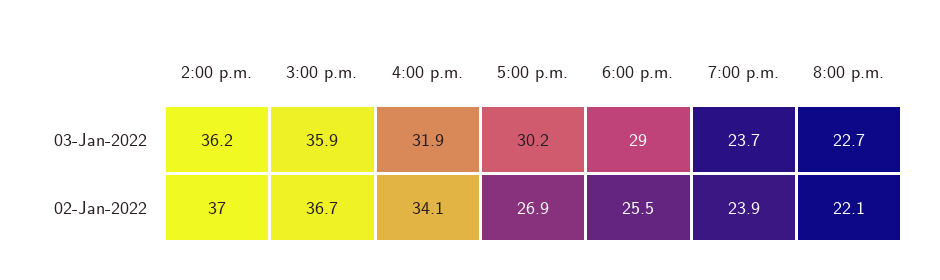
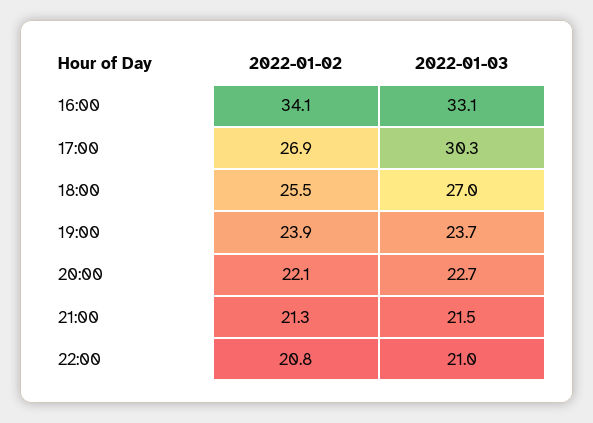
2:00 p.m., 03-Jan-2022: 36.2 -> none
3:00 p.m., 03-Jan-2022: 35.9 -> none
4:00 p.m., 03-Jan-2022: 31.9 -> 33.1
5:00 p.m., 03-Jan-2022: 30.2 -> 30.3
6:00 p.m., 03-Jan-2022: 29 -> 27
2:00 p.m., 02-Jan-2022: 37 -> none
3:00 p.m., 02-Jan-2022: 36.7 -> none
21:00, 02-Jan-2022: none -> 21.3
21:00, 03-Jan-2022: none -> 21.5
22:00, 02-Jan-2022: none -> 20.8
22:00, 03-Jan-2022: none -> 21

